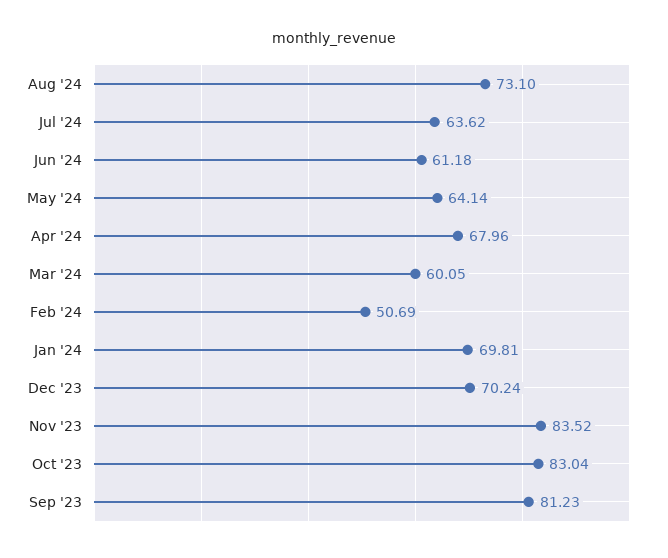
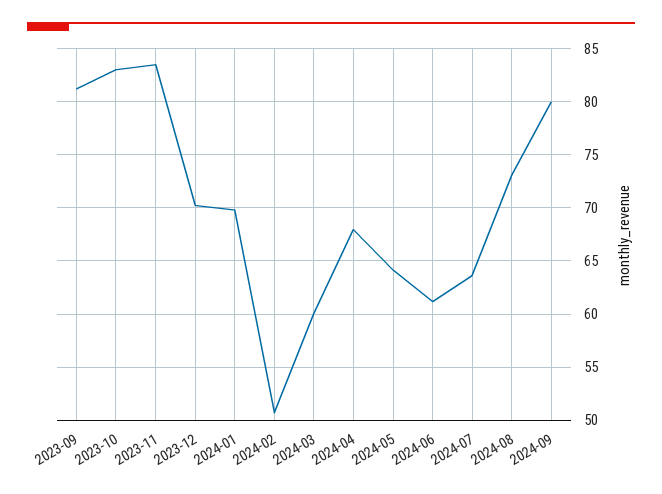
2024-09: none -> 80

